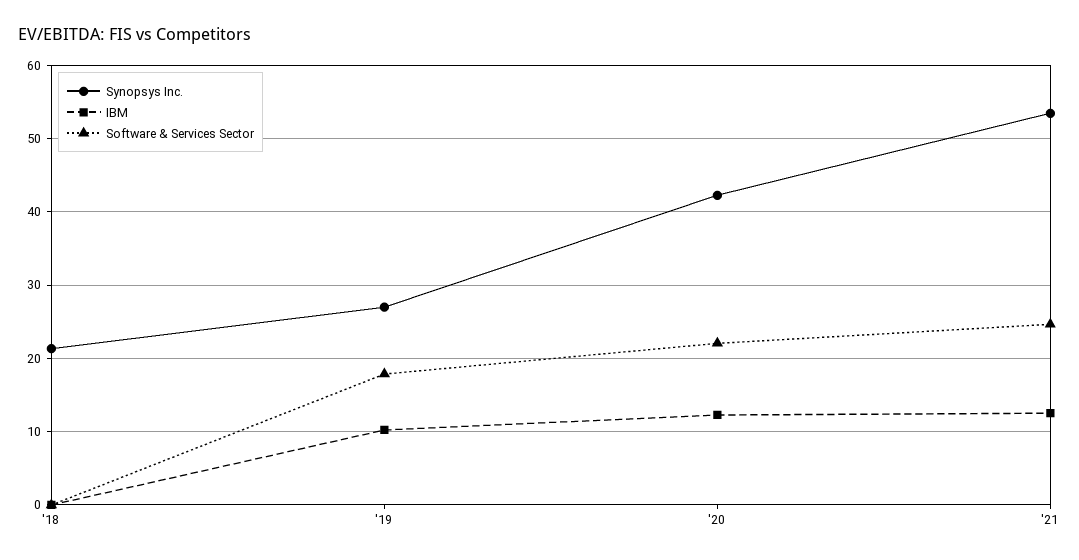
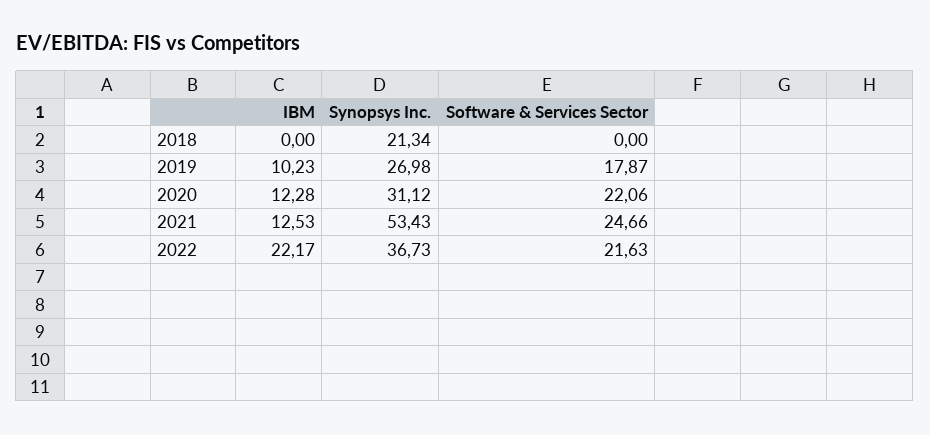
Synopsys Inc., '20: 42 -> 31.12
IBM, 2022: none -> 22.17
Synopsys Inc., 2022: none -> 36.73
Software & Services Sector, 2022: none -> 21.63

